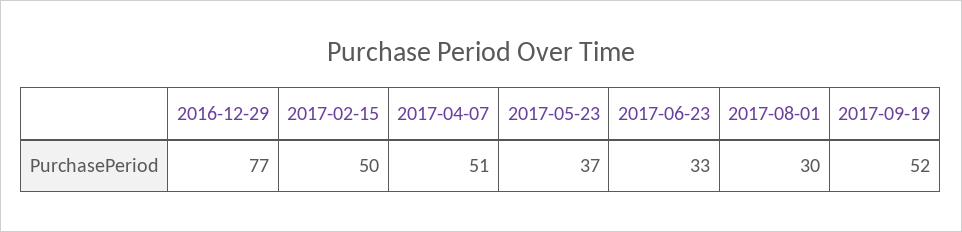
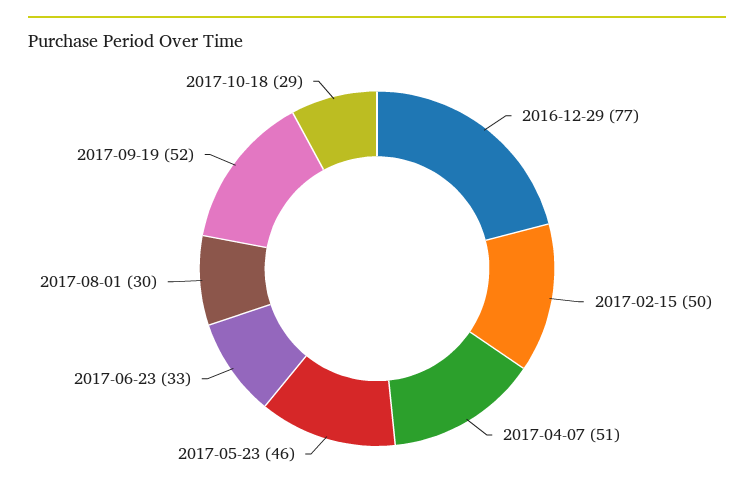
2017-05-23: 37 -> 46
2017-10-18: none -> 29

